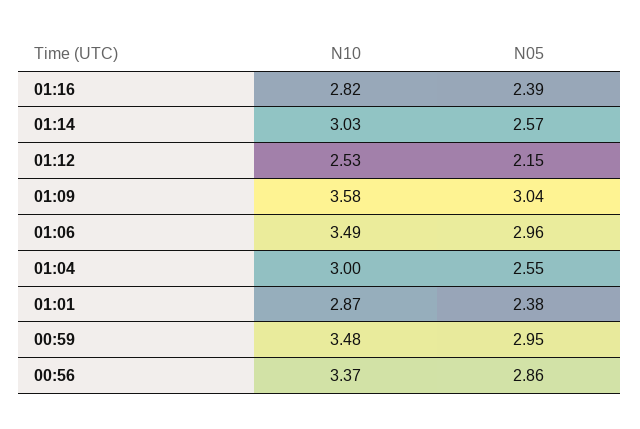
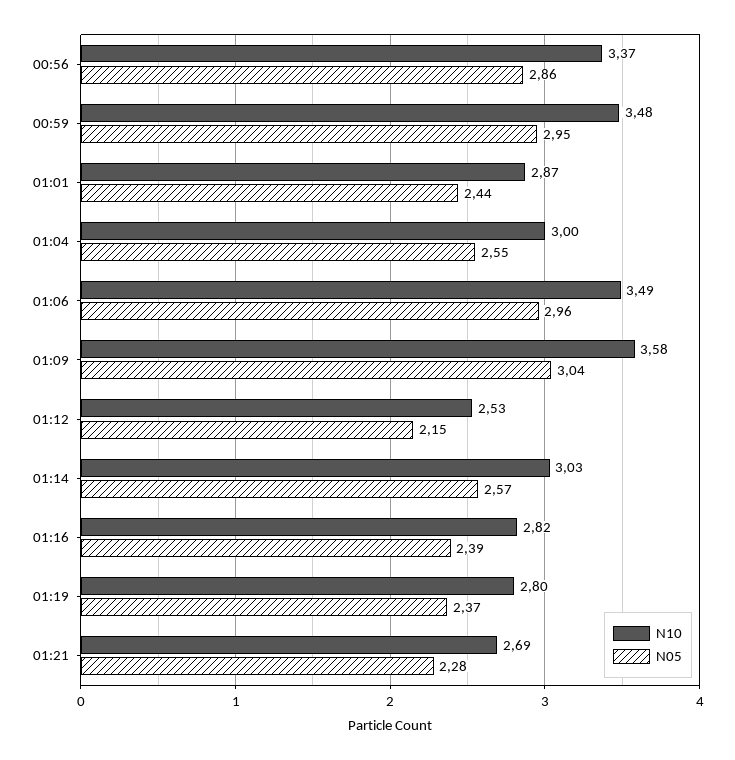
N05, 01:01: 2.38 -> 2.44
N10, 01:19: none -> 2.8
N05, 01:19: none -> 2.37
N10, 01:21: none -> 2.69
N05, 01:21: none -> 2.28

